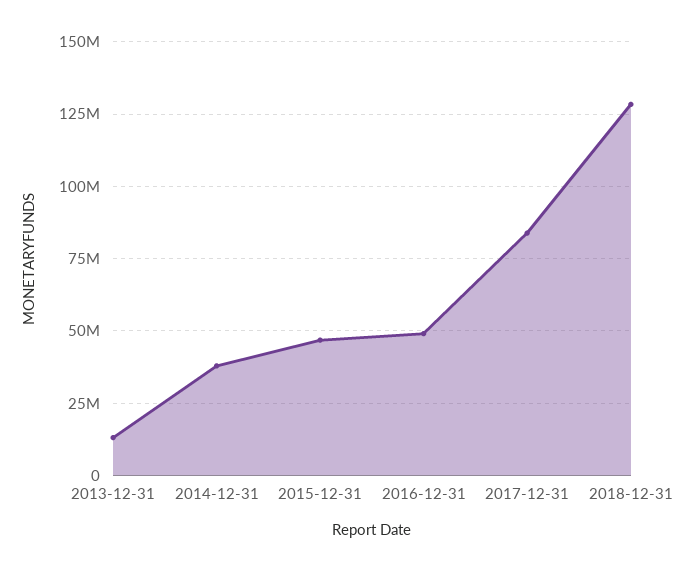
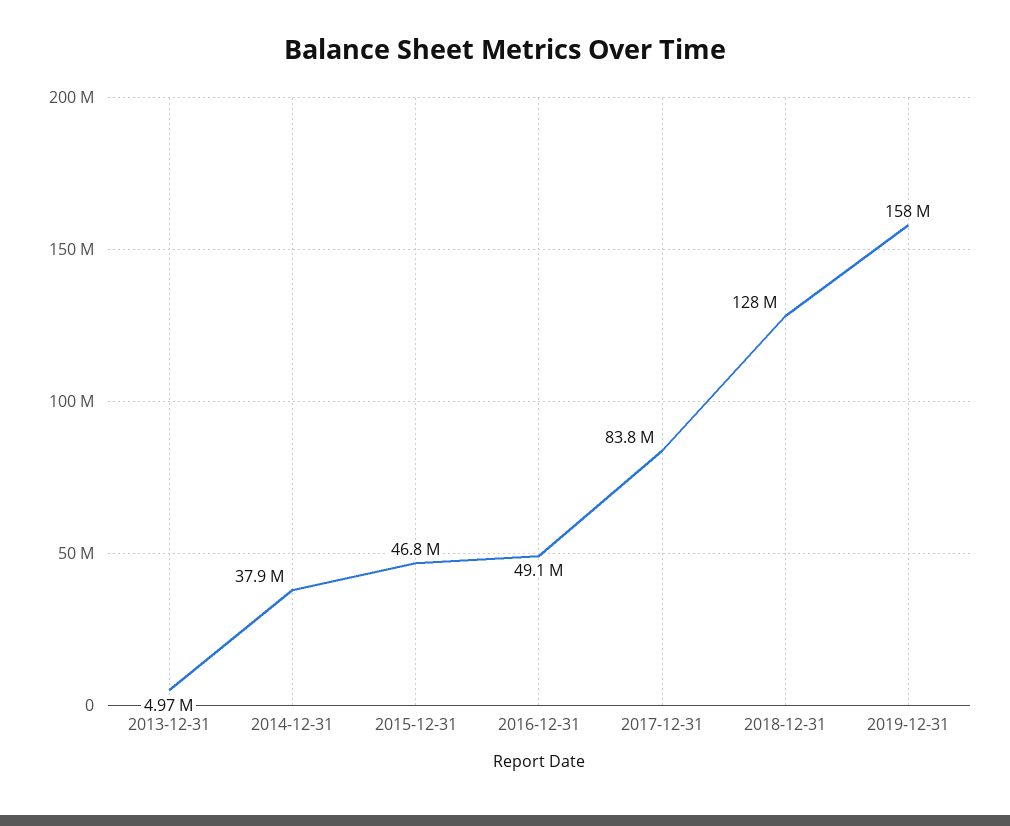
2013-12-31: 12500000 -> 4970000
2019-12-31: none -> 158000000

